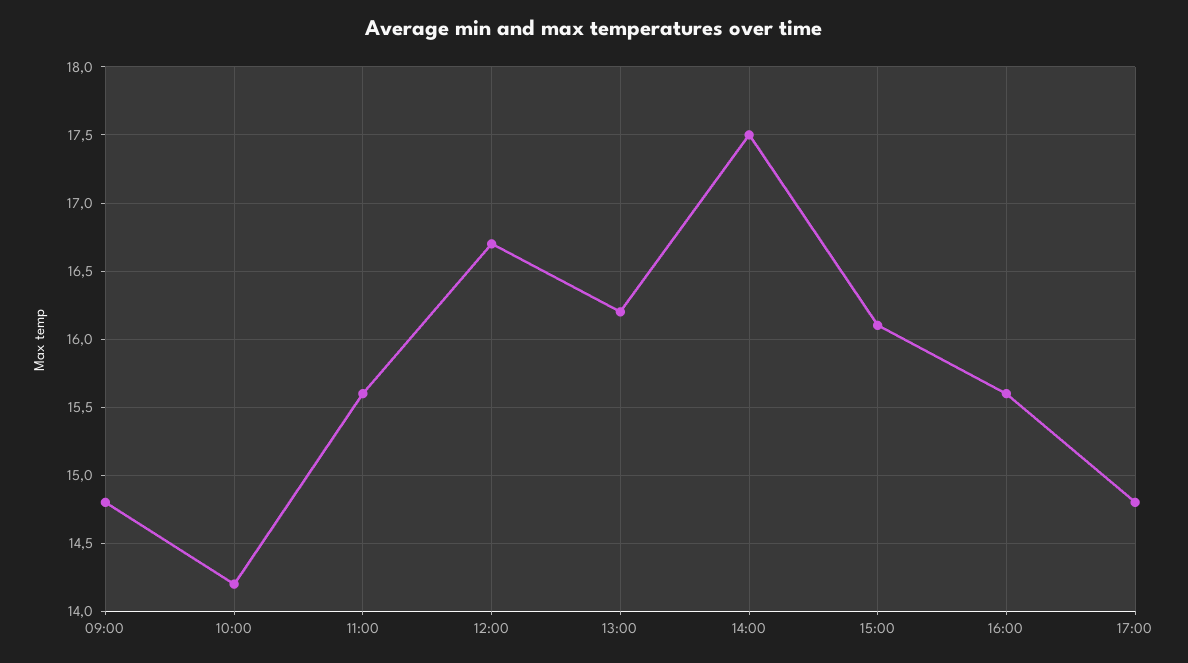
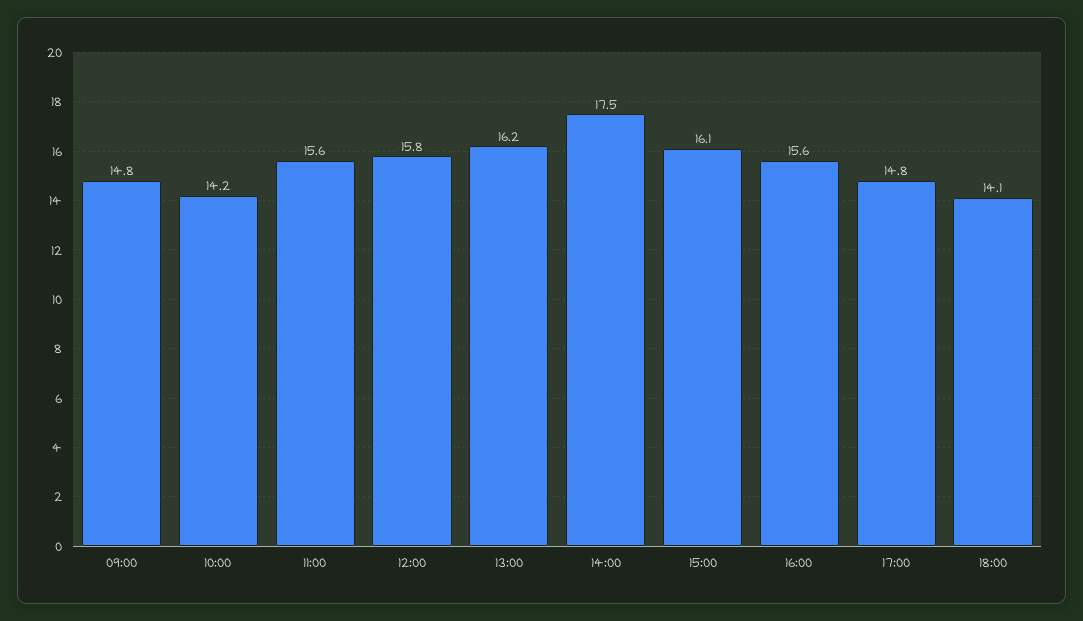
12:00: 16.7 -> 15.8
18:00: none -> 14.1

